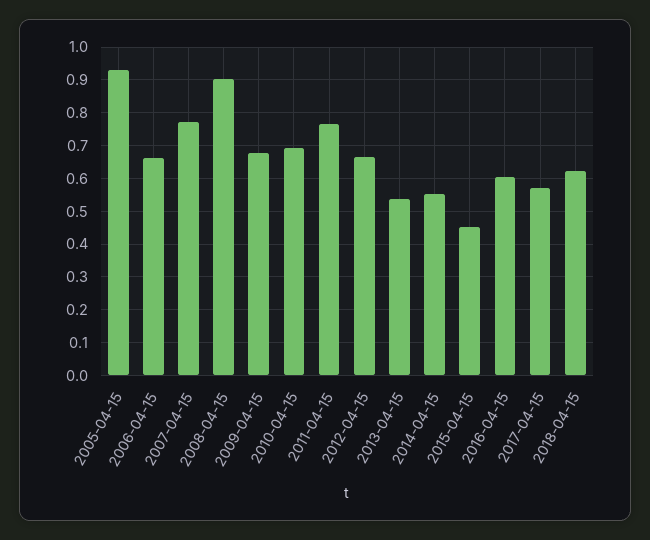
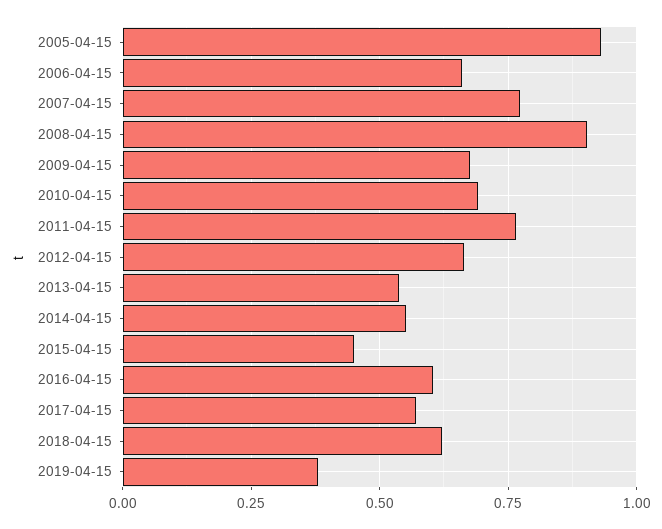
2019-04-15: none -> 0.375

